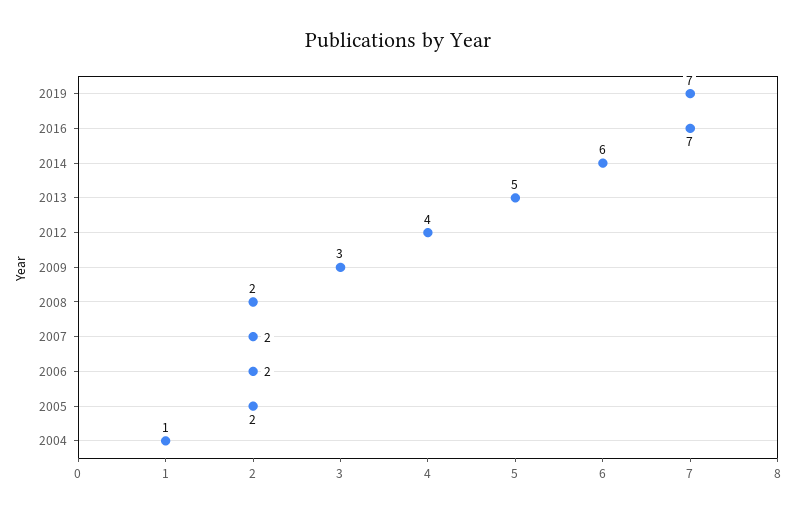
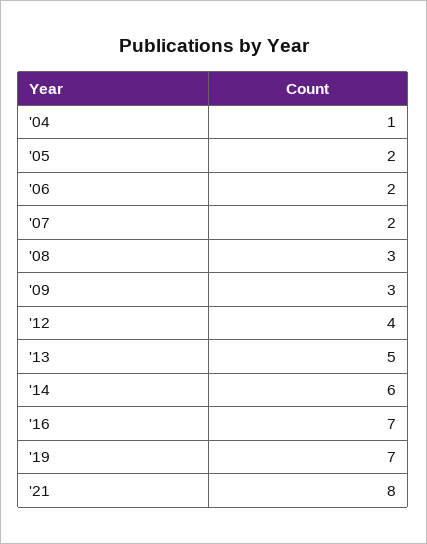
2008: 2 -> 3
'21: none -> 8

